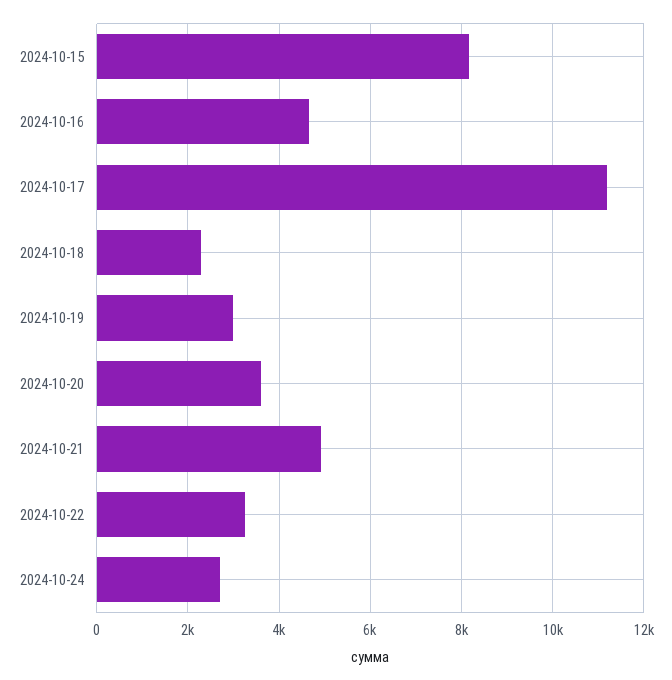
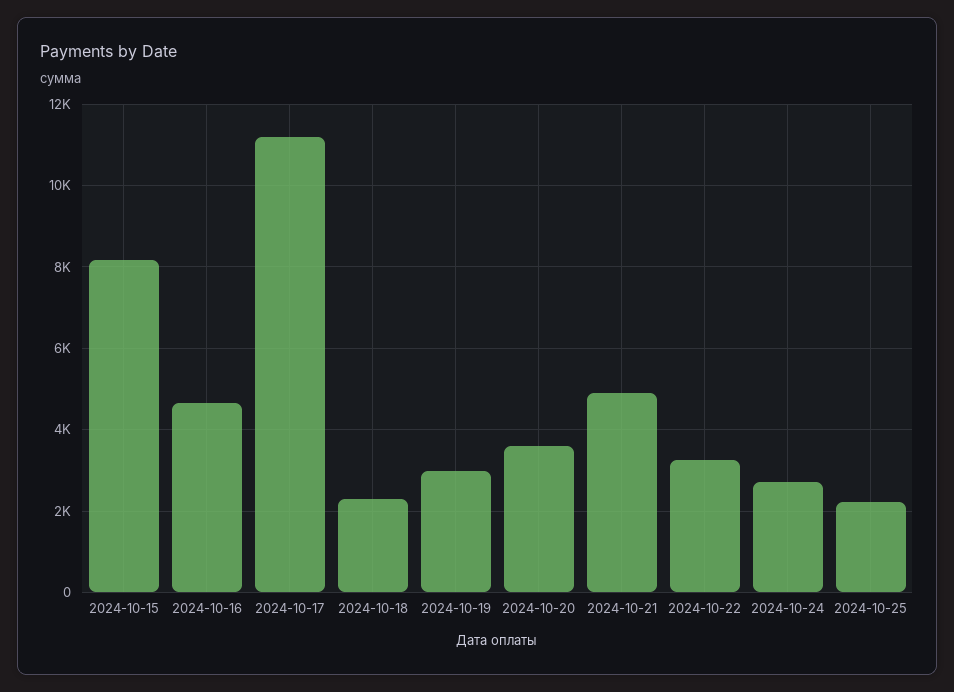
2024-10-25: none -> 2200

